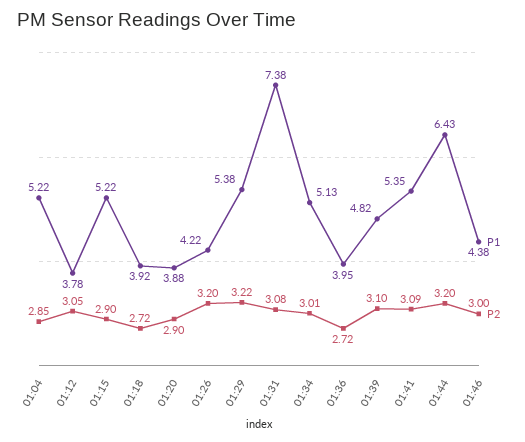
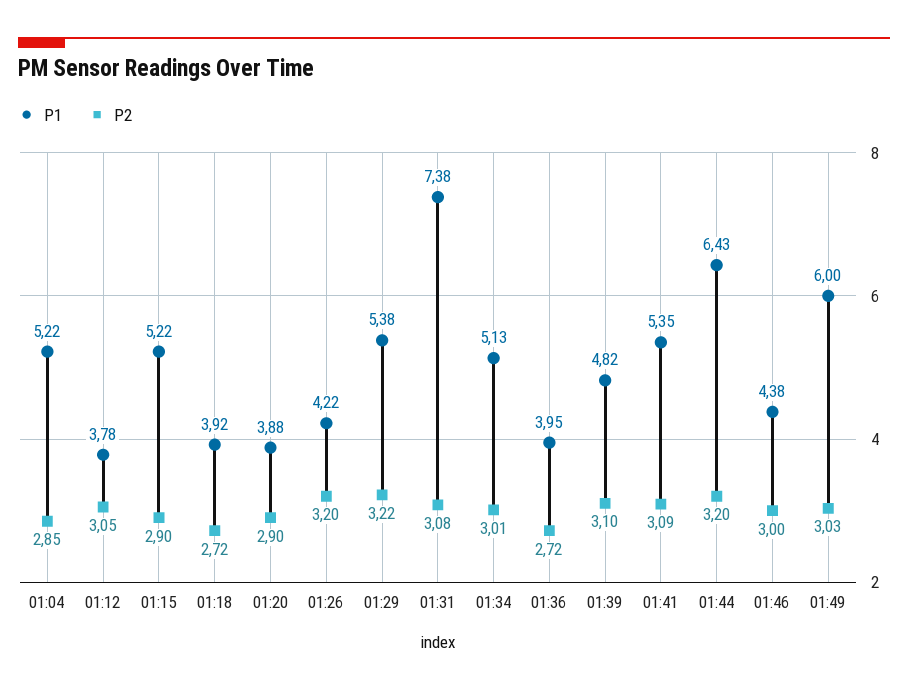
P1, 01:49: none -> 6
P2, 01:49: none -> 3.03

